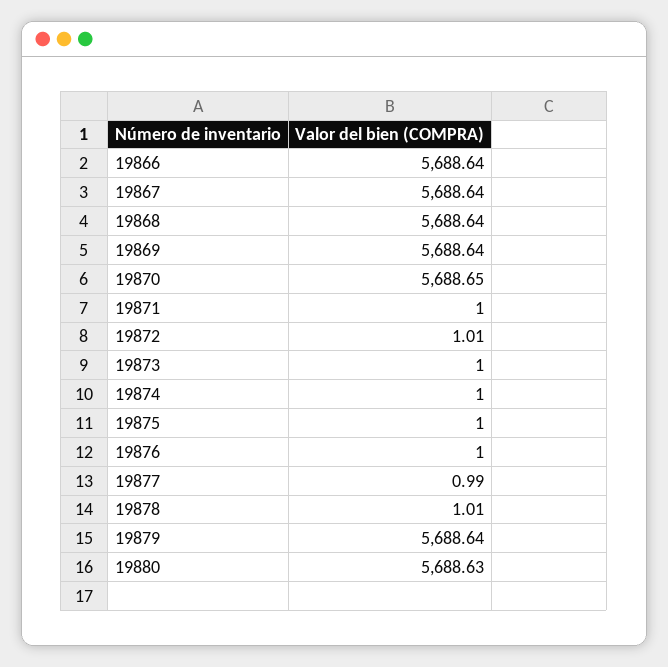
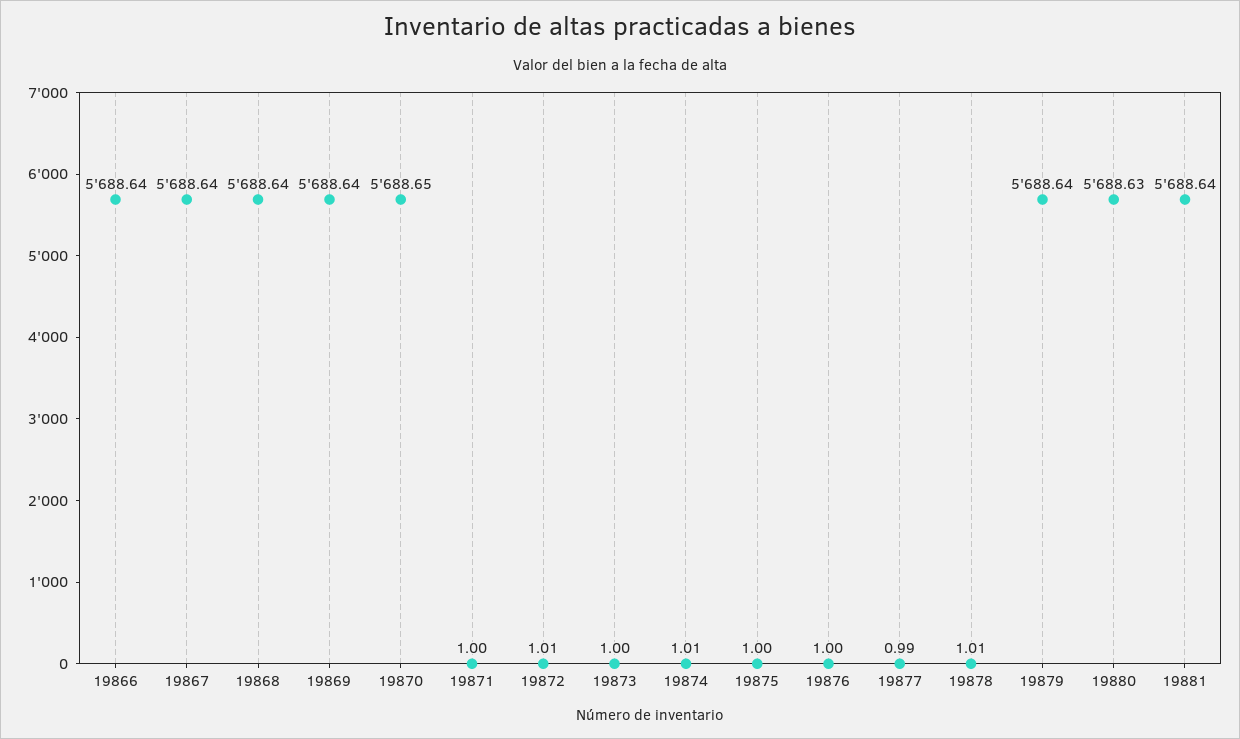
19874: 1 -> 1.01
19881: none -> 5688.64

